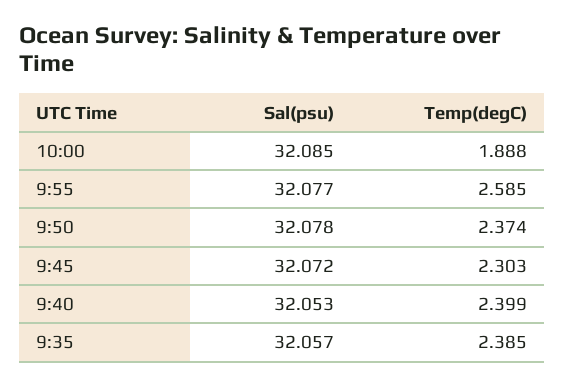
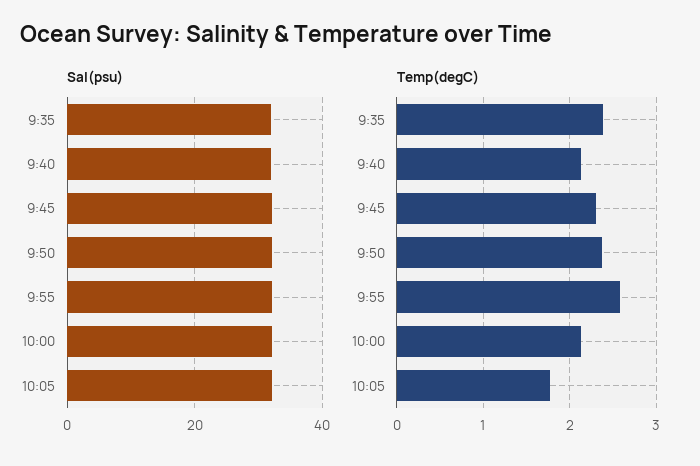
Temp(degC), 10:00: 1.888 -> 2.1
Temp(degC), 9:40: 2.399 -> 2.1
Sal(psu), 10:05: none -> 32
Temp(degC), 10:05: none -> 1.8

